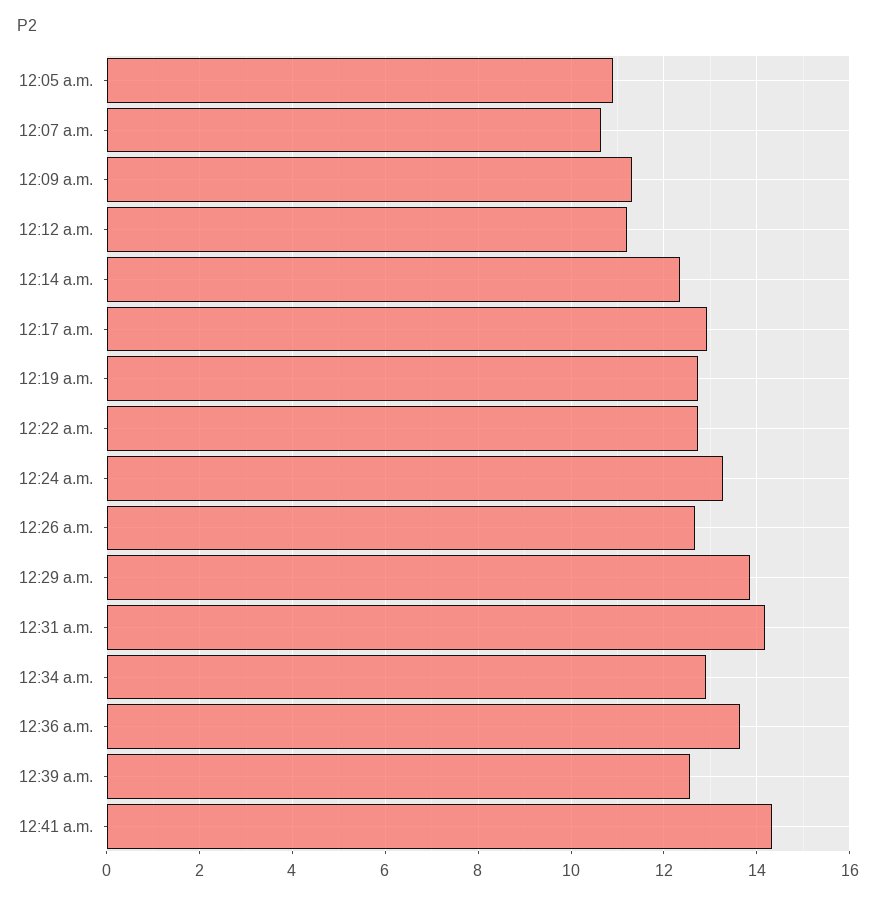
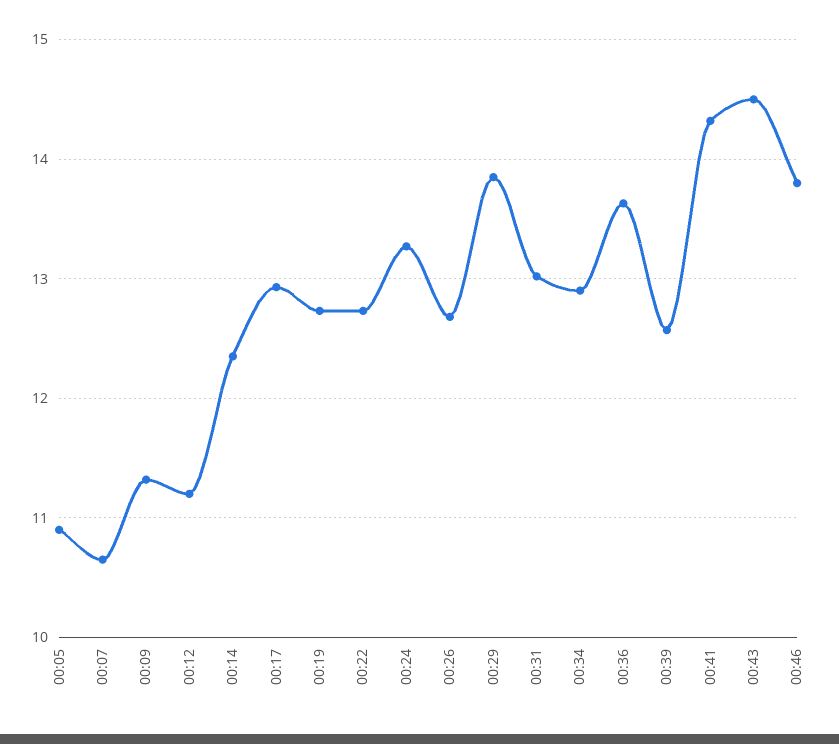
12:31 a.m.: 14.2 -> 13
00:43: none -> 14.5
00:46: none -> 13.8

